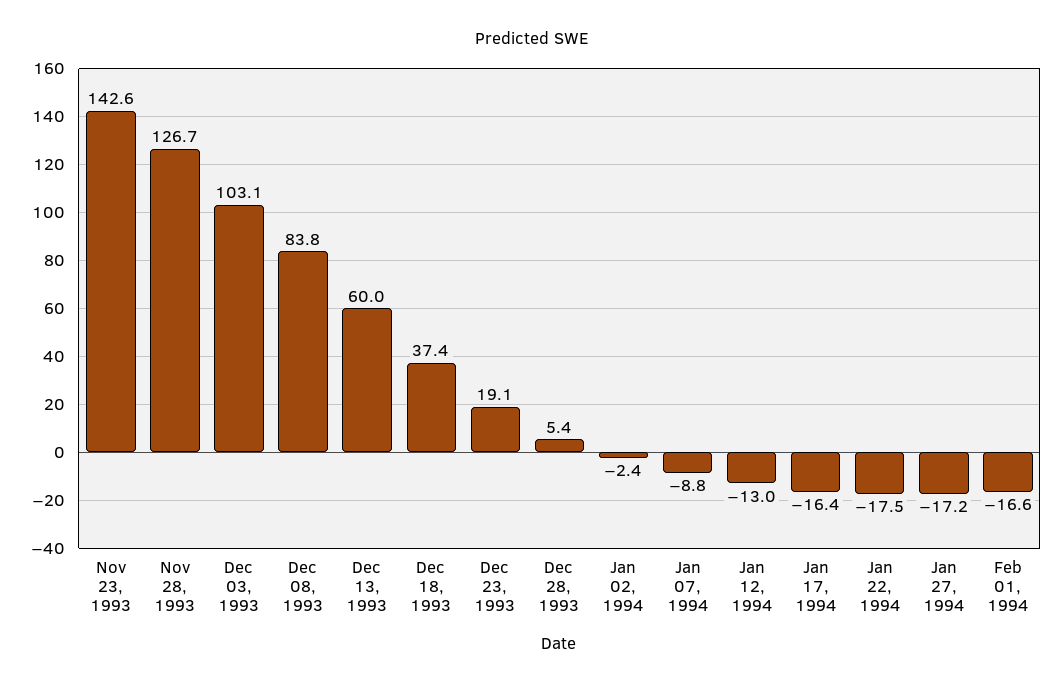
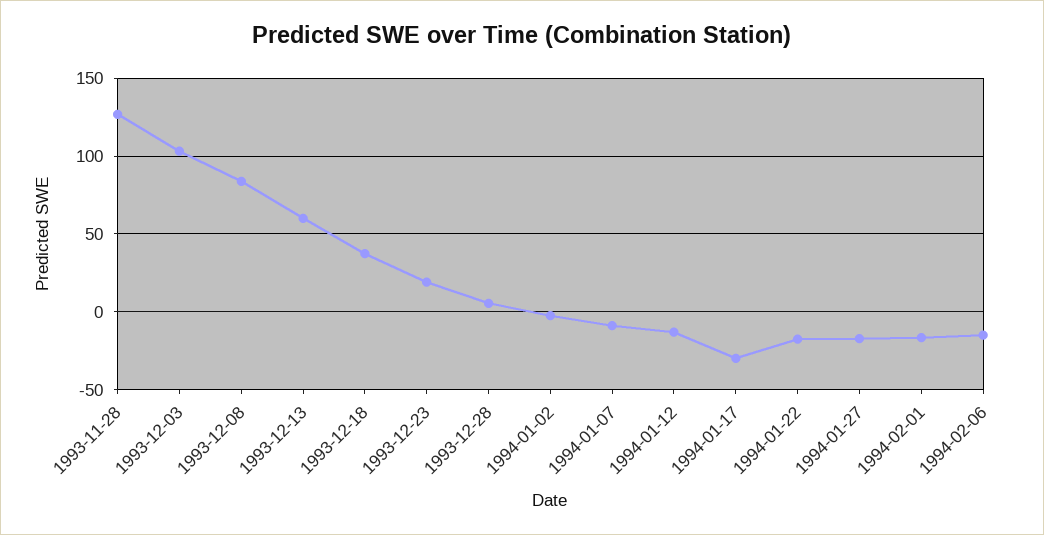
Nov 23, 1993: 142.6 -> none
Jan 17, 1994: -16.4 -> -30
1994-02-06: none -> -15

